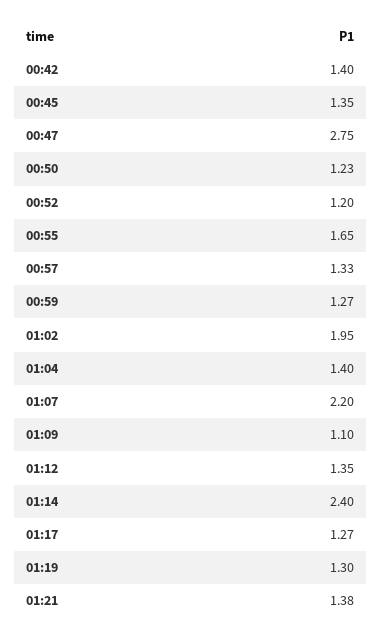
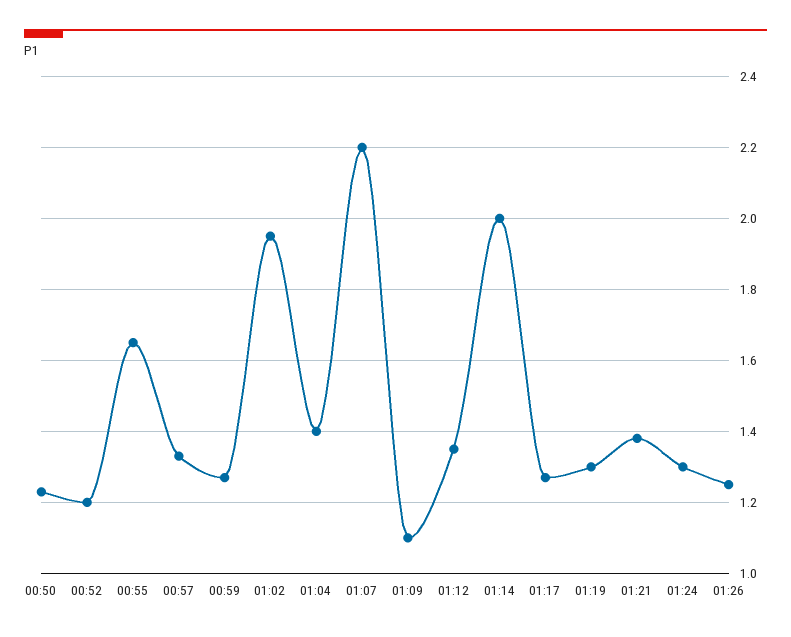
00:42: 1.4 -> none
00:45: 1.35 -> none
00:47: 2.75 -> none
01:14: 2.4 -> 2
01:24: none -> 1.3
01:26: none -> 1.25

